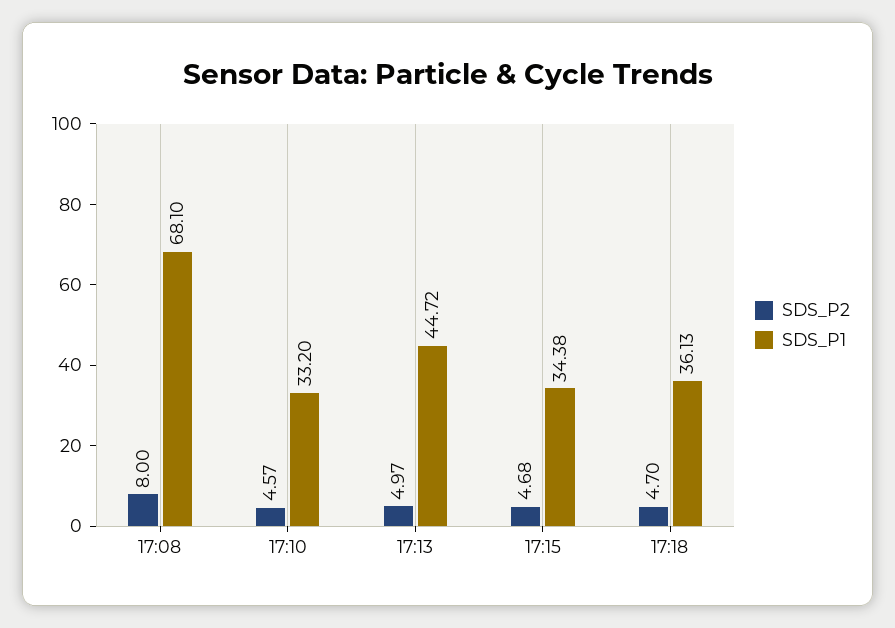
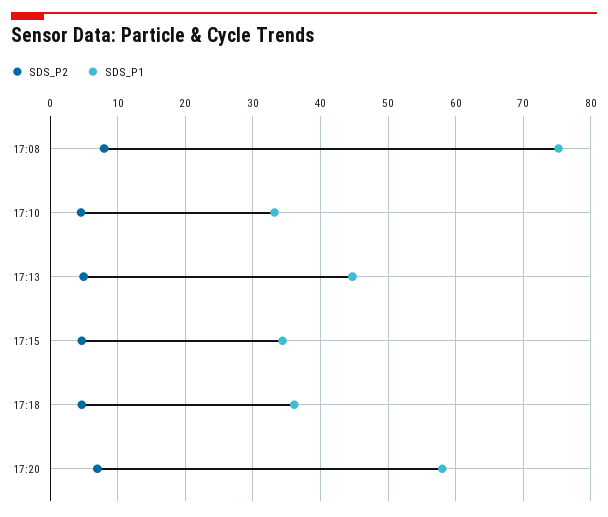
SDS_P1, 17:08: 68.1 -> 75
SDS_P2, 17:20: none -> 7
SDS_P1, 17:20: none -> 58

